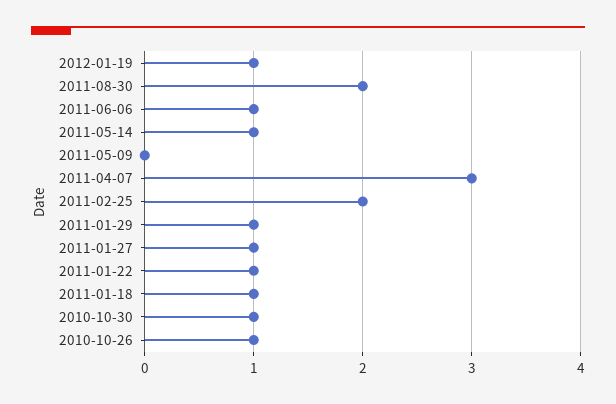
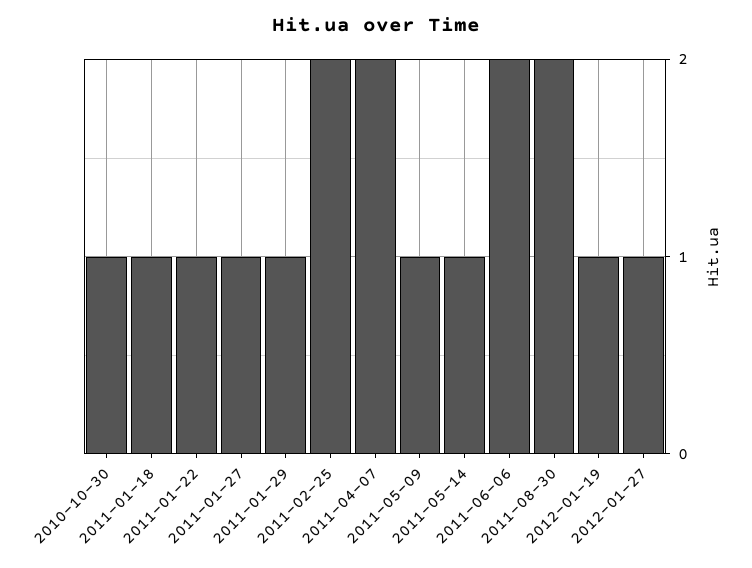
2011-06-06: 1 -> 2
2011-05-09: 0 -> 1
2011-04-07: 3 -> 2
2010-10-26: 1 -> none
2012-01-27: none -> 1

